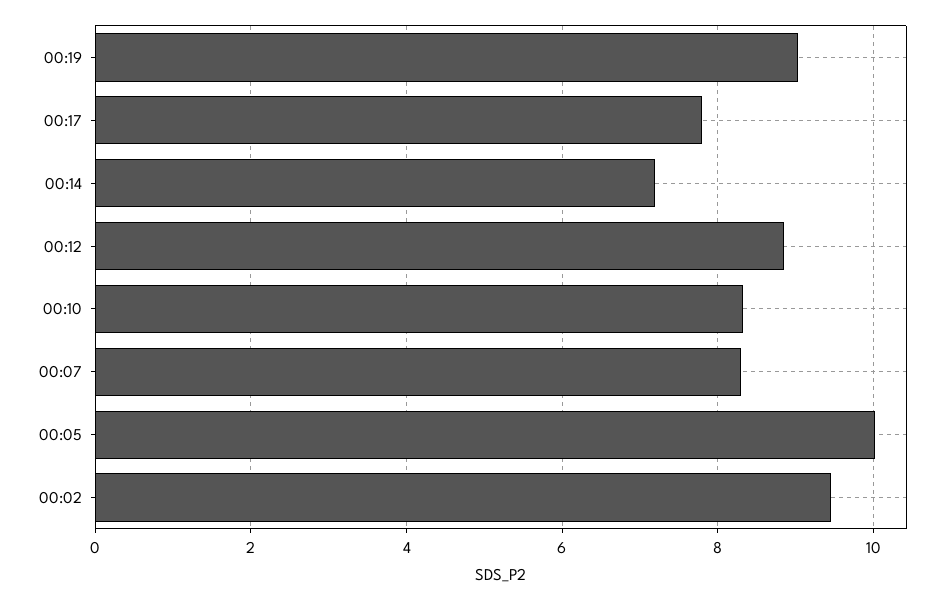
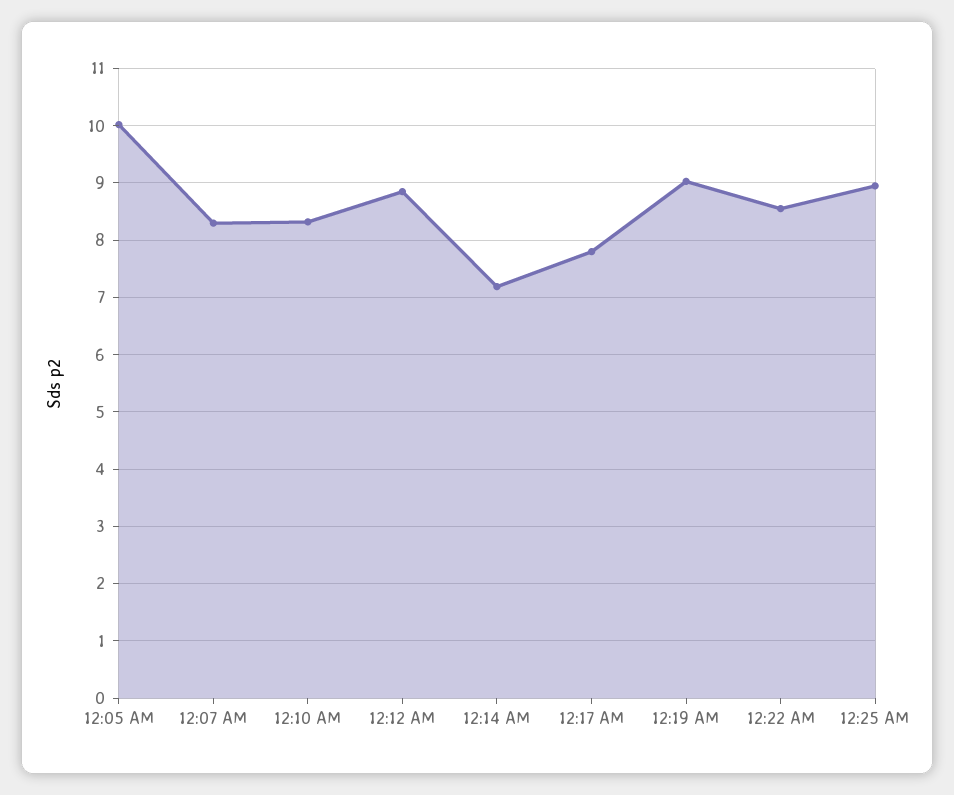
00:02: 9.4 -> none
12:22 AM: none -> 8.6
12:25 AM: none -> 9

